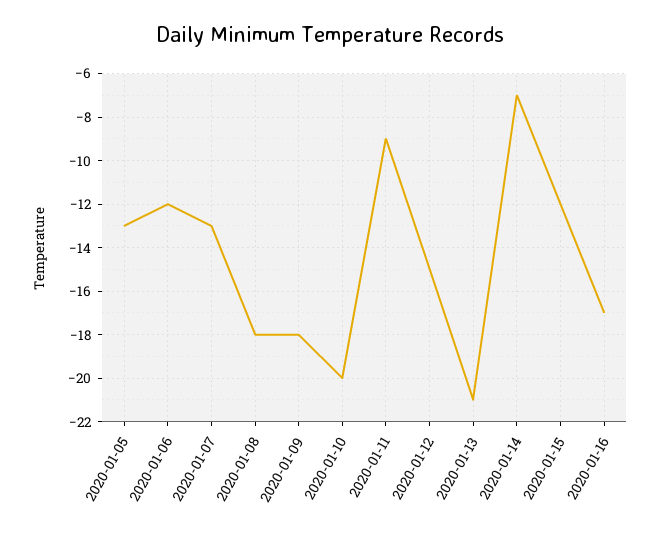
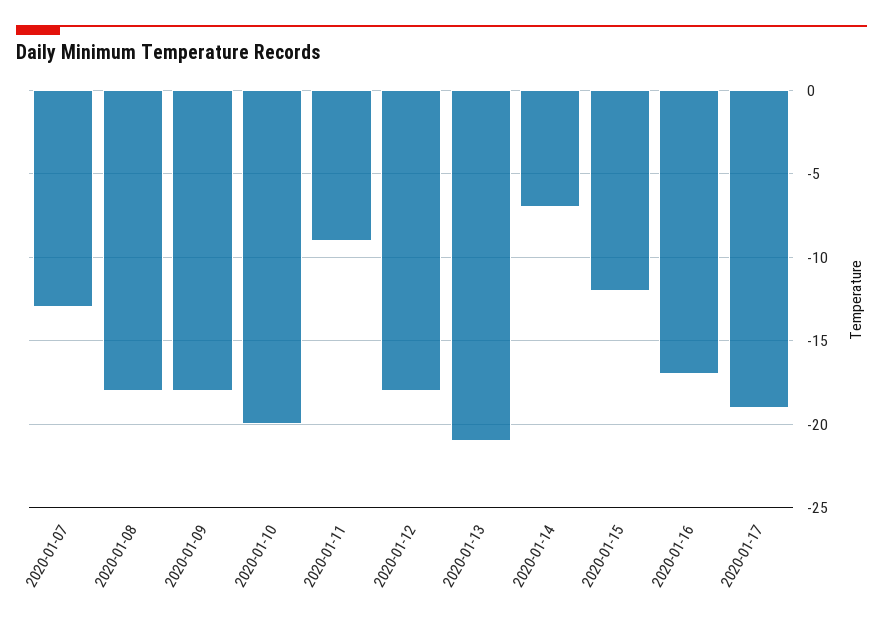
2020-01-05: -13 -> none
2020-01-06: -12 -> none
2020-01-12: -15 -> -18
2020-01-17: none -> -19

